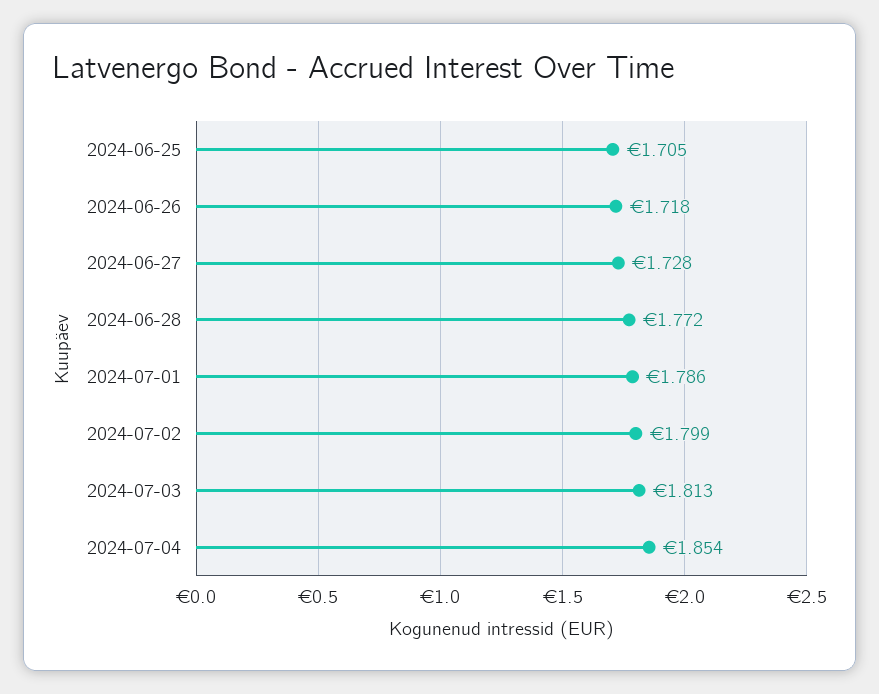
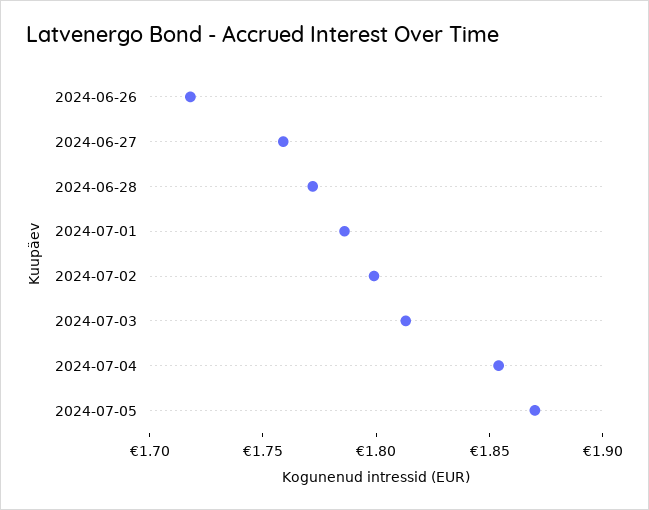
2024-06-25: 1.705 -> none
2024-06-27: 1.728 -> 1.76
2024-07-05: none -> 1.87

